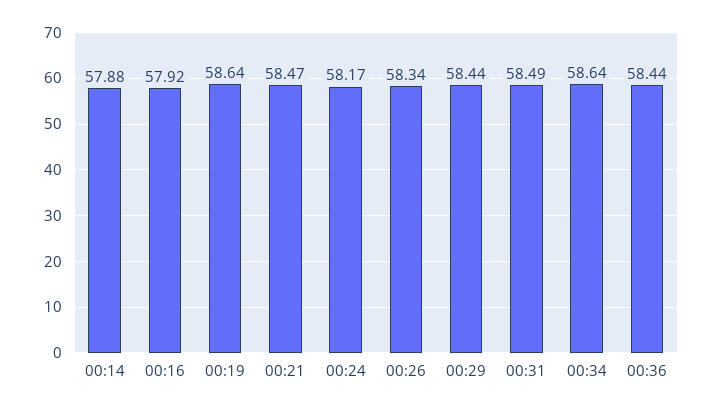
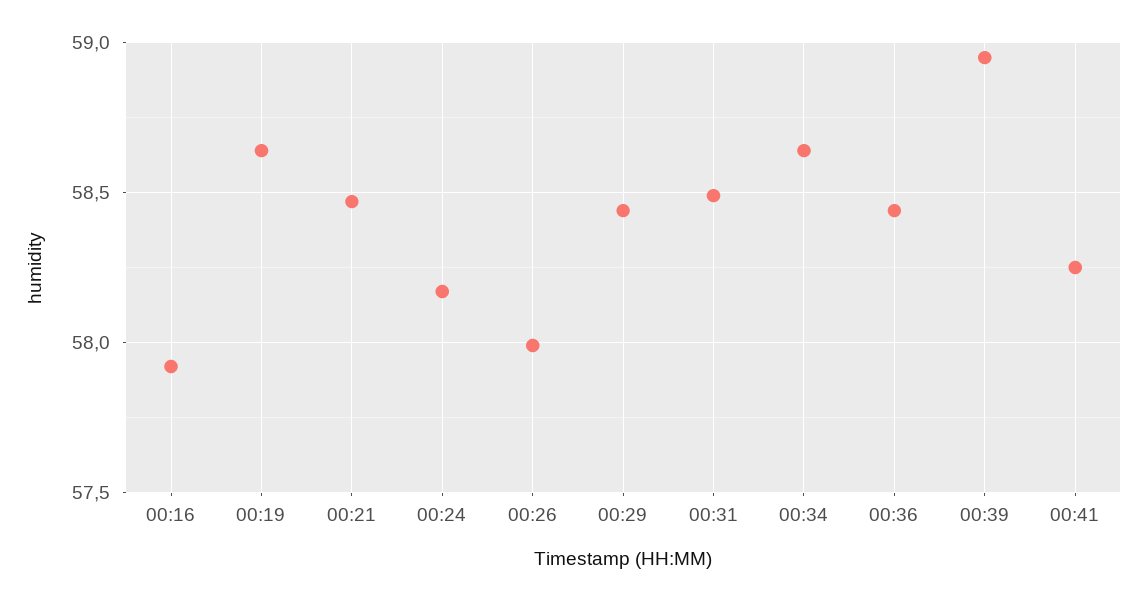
00:14: 57.88 -> none
00:26: 58.34 -> 58
00:39: none -> 58.95
00:41: none -> 58.25

